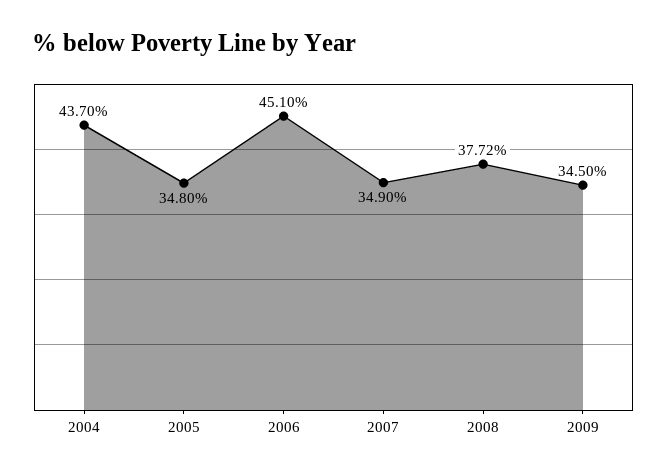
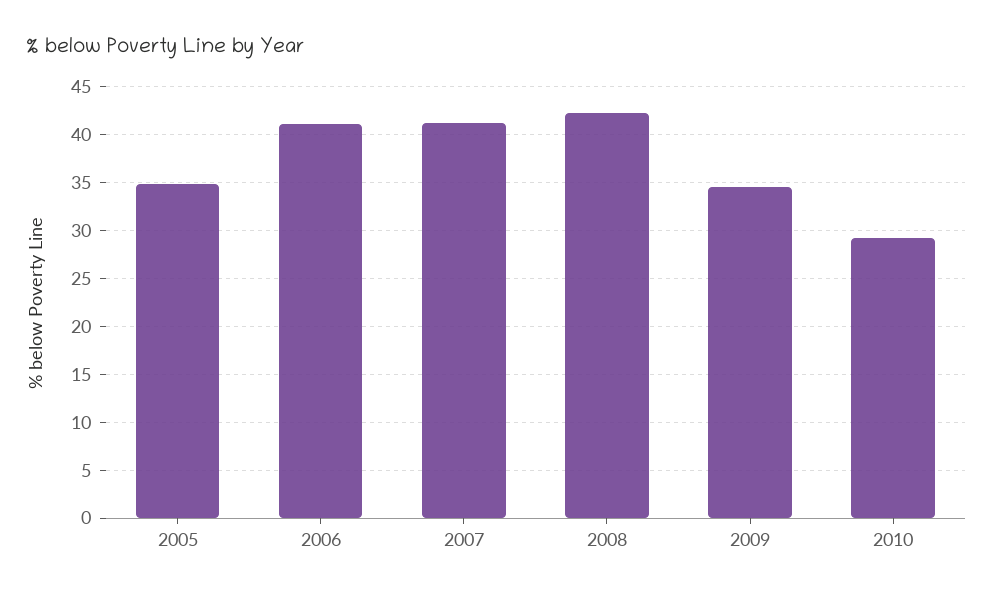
2004: 43.7 -> none
2006: 45.1 -> 41
2007: 34.9 -> 41
2008: 37.72 -> 42
2010: none -> 29

